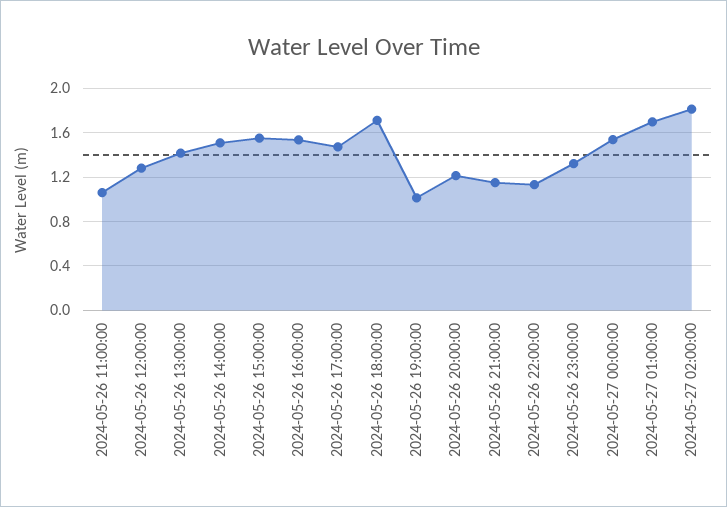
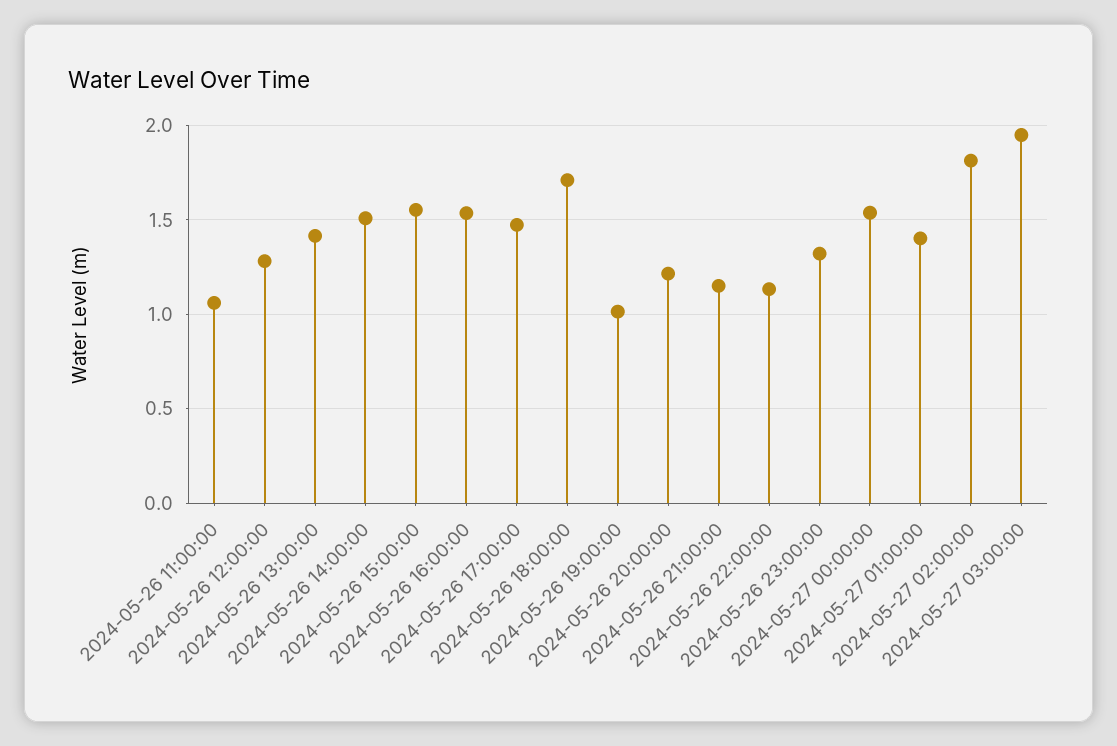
2024-05-27 01:00:00: 1.7 -> 1.4
2024-05-27 03:00:00: none -> 1.95

